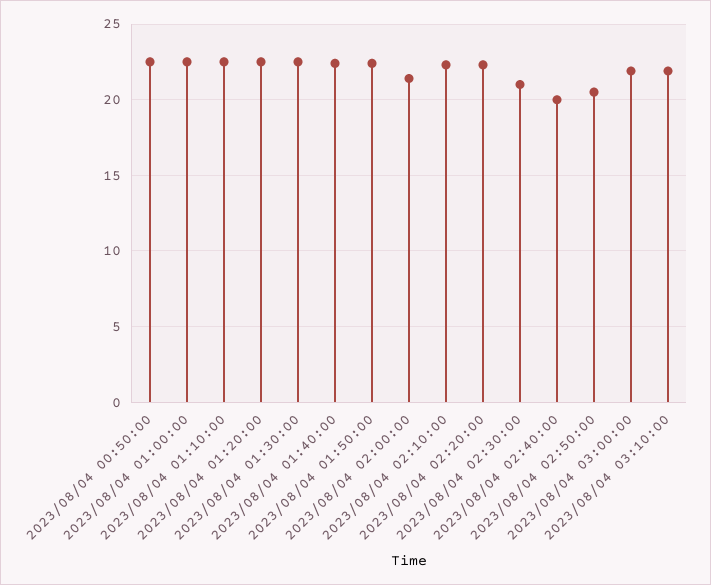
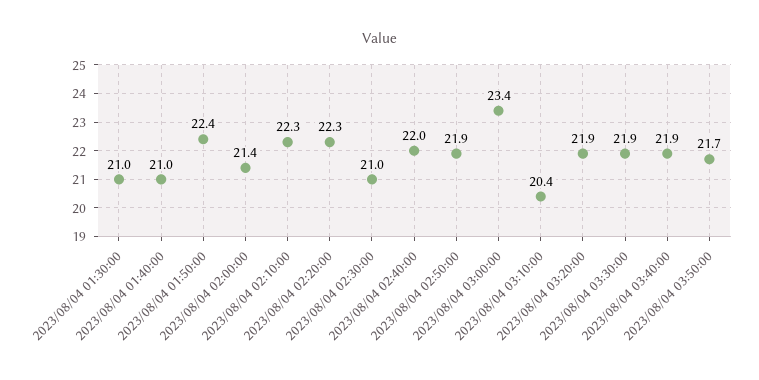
2023/08/04 00:50:00: 22.5 -> none
2023/08/04 01:00:00: 22.5 -> none
2023/08/04 01:10:00: 22.5 -> none
2023/08/04 01:20:00: 22.5 -> none
2023/08/04 01:30:00: 22.5 -> 21
2023/08/04 01:40:00: 22.5 -> 21
2023/08/04 02:40:00: 20 -> 22
2023/08/04 02:50:00: 20.5 -> 21.9
2023/08/04 03:00:00: 22 -> 23.4
2023/08/04 03:10:00: 22 -> 20.4
2023/08/04 03:20:00: none -> 21.9
2023/08/04 03:30:00: none -> 21.9
2023/08/04 03:40:00: none -> 21.9
2023/08/04 03:50:00: none -> 21.7

